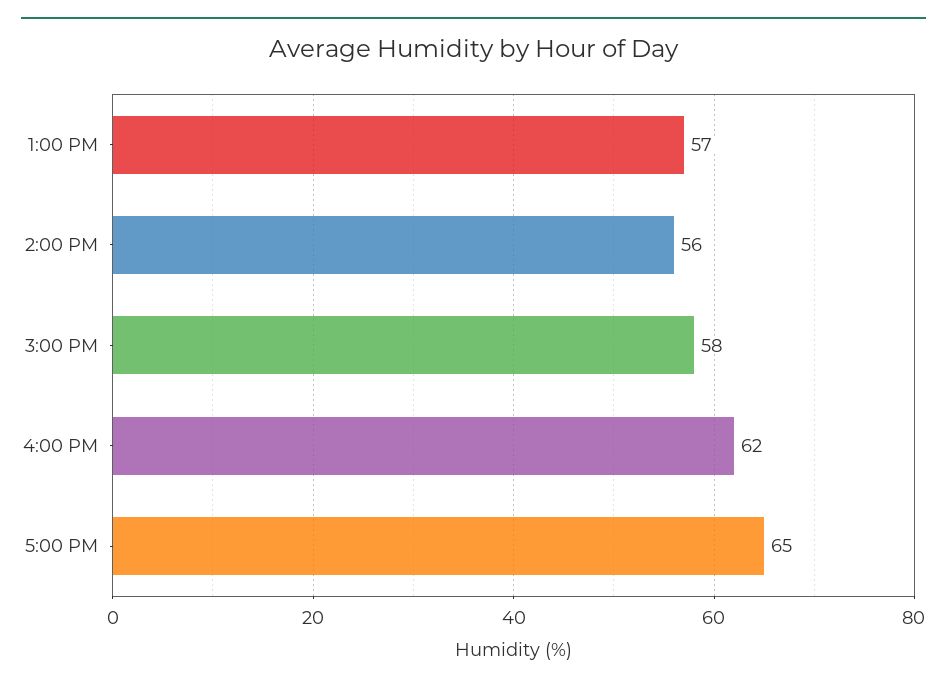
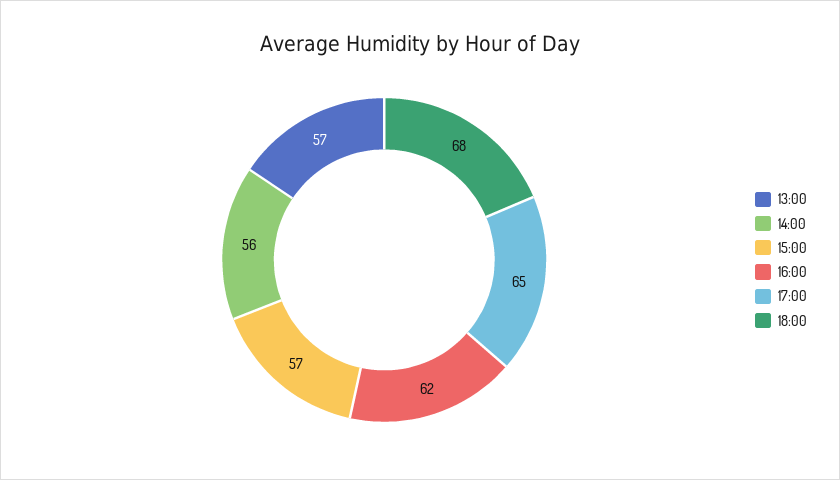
3:00 PM: 58 -> 57
18:00: none -> 68

